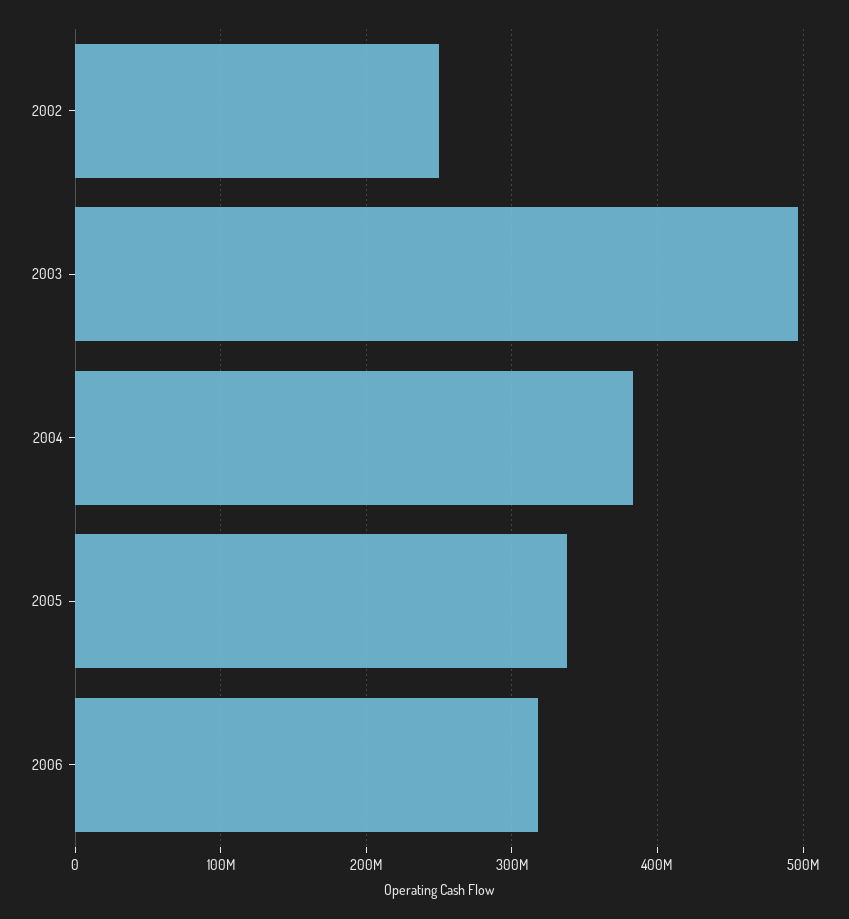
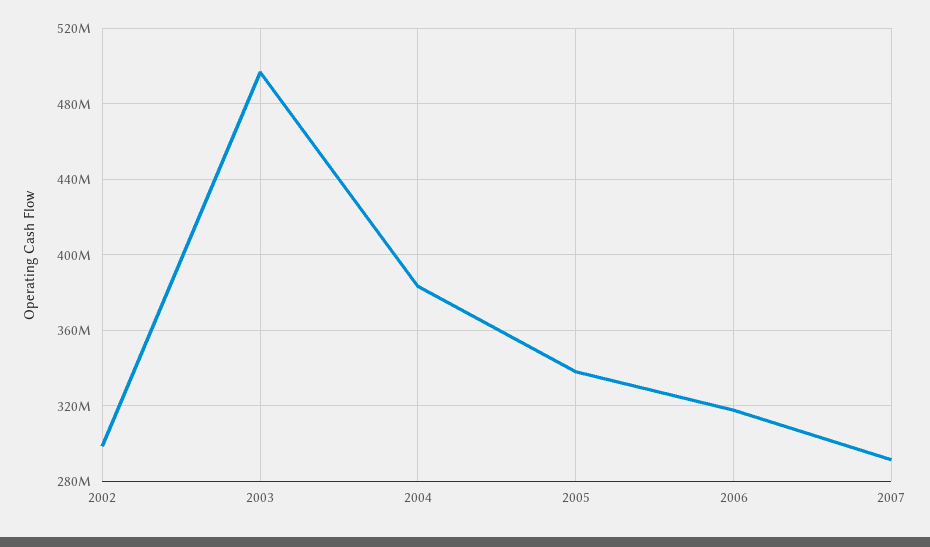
2002: 250000000 -> 300000000
2007: none -> 290000000

